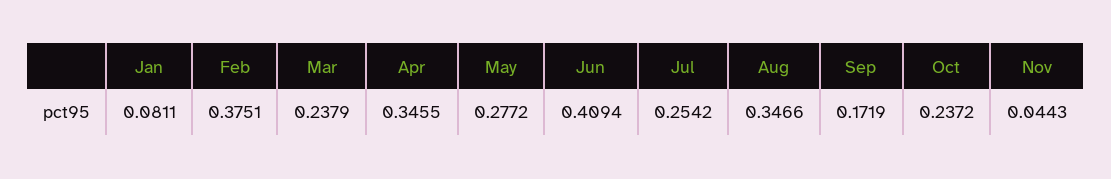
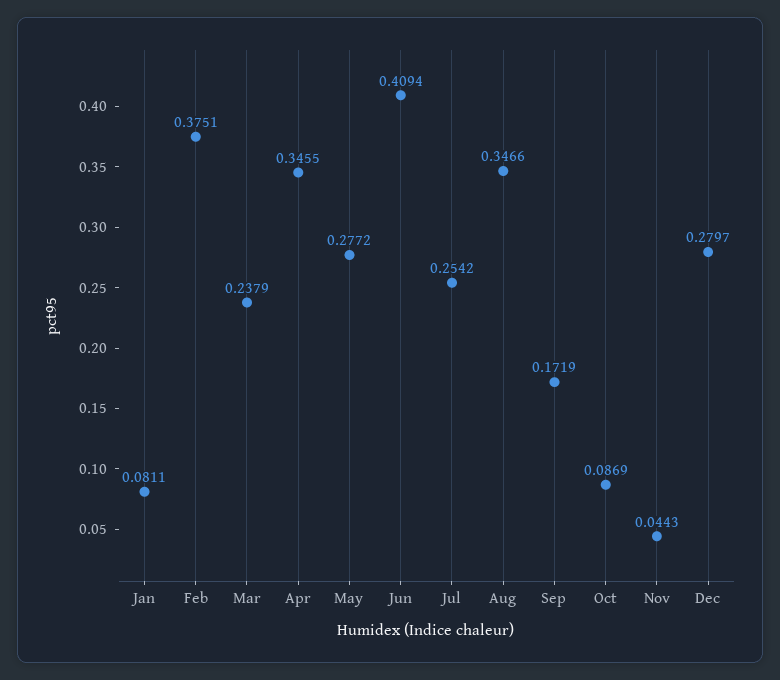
Oct: 0.2372 -> 0.0869
Dec: none -> 0.2797

